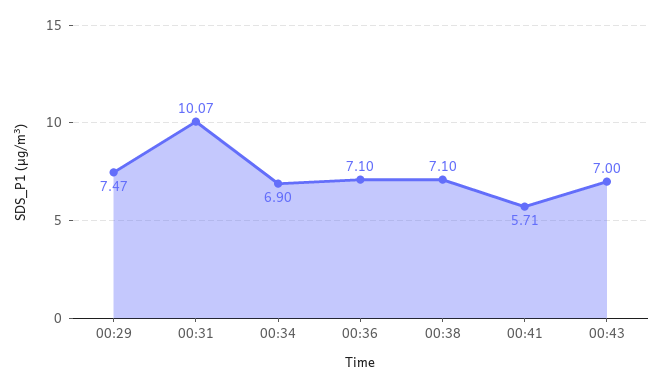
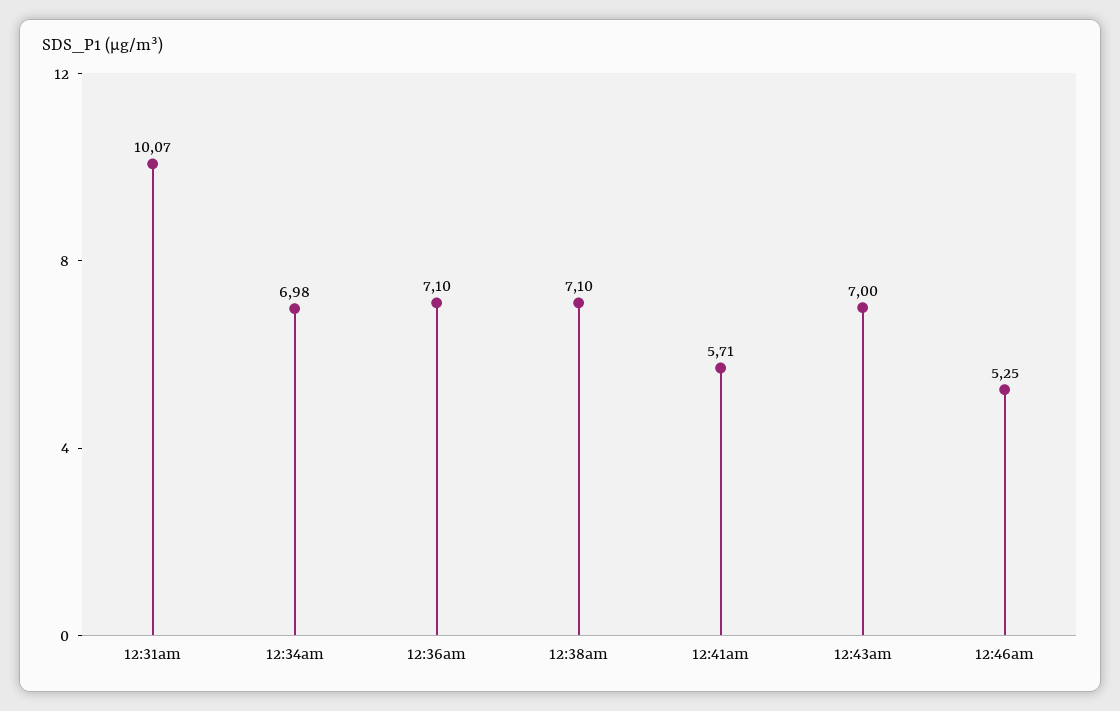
00:29: 7.47 -> none
00:34: 6.9 -> 6.98
12:46am: none -> 5.25

